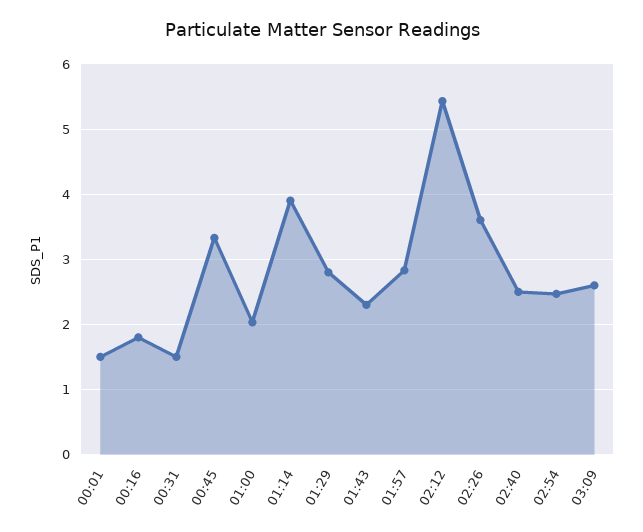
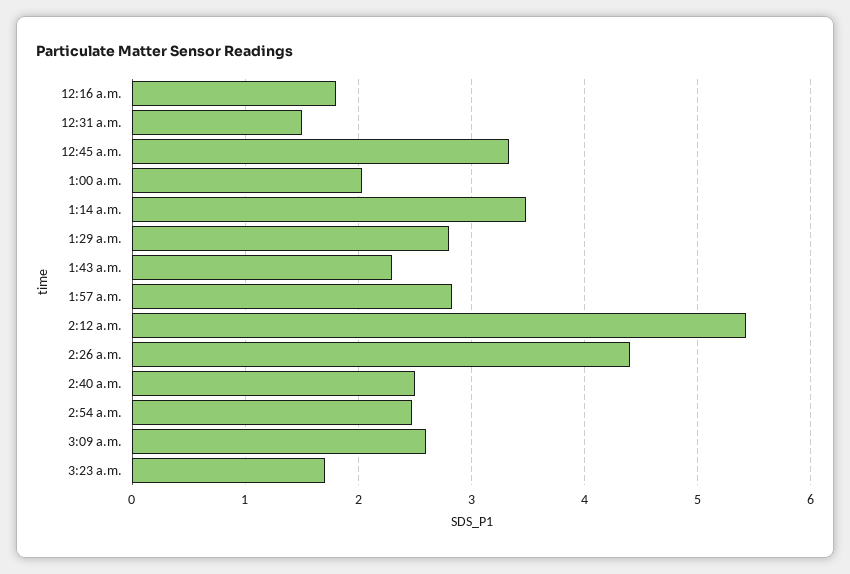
00:01: 1.5 -> none
01:14: 3.9 -> 3.5
02:26: 3.6 -> 4.4
3:23 a.m.: none -> 1.7

